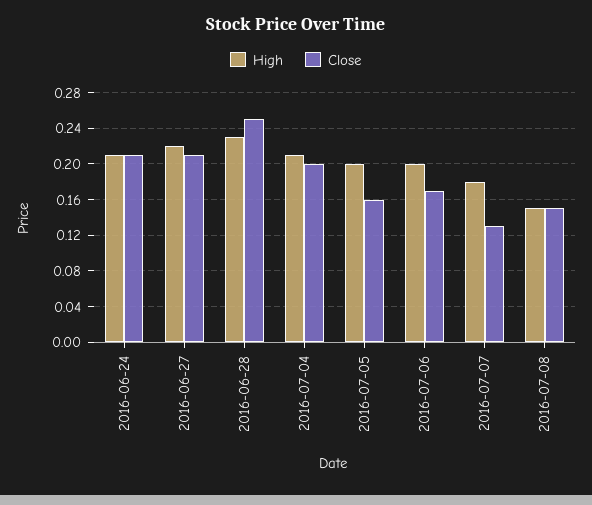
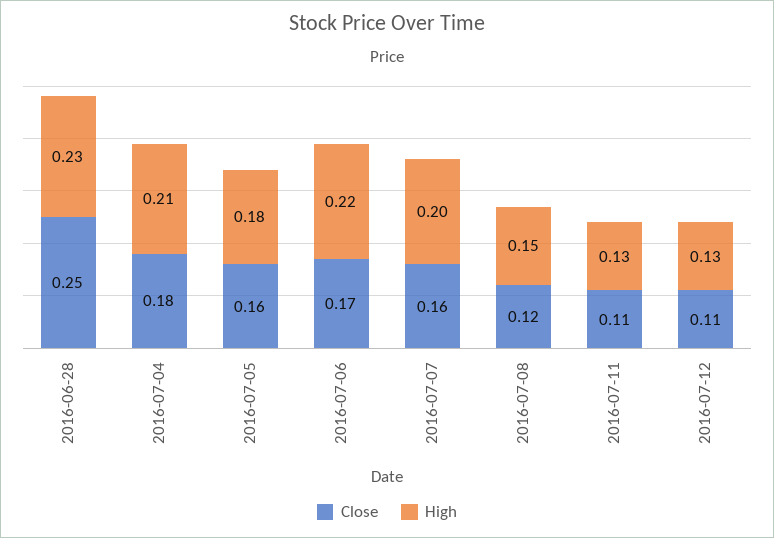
High, 2016-06-24: 0.21 -> none
Close, 2016-06-24: 0.21 -> none
High, 2016-06-27: 0.22 -> none
Close, 2016-06-27: 0.21 -> none
Close, 2016-07-04: 0.2 -> 0.18
High, 2016-07-05: 0.2 -> 0.18
High, 2016-07-06: 0.2 -> 0.22
High, 2016-07-07: 0.18 -> 0.2
Close, 2016-07-07: 0.13 -> 0.16
Close, 2016-07-08: 0.15 -> 0.12
Close, 2016-07-11: none -> 0.11
High, 2016-07-11: none -> 0.13
Close, 2016-07-12: none -> 0.11
High, 2016-07-12: none -> 0.13

